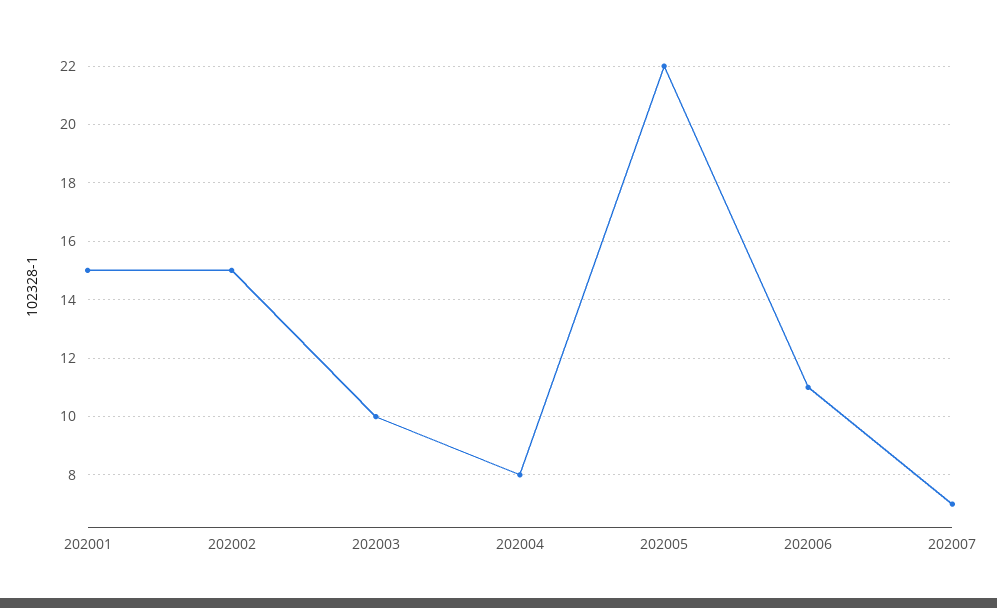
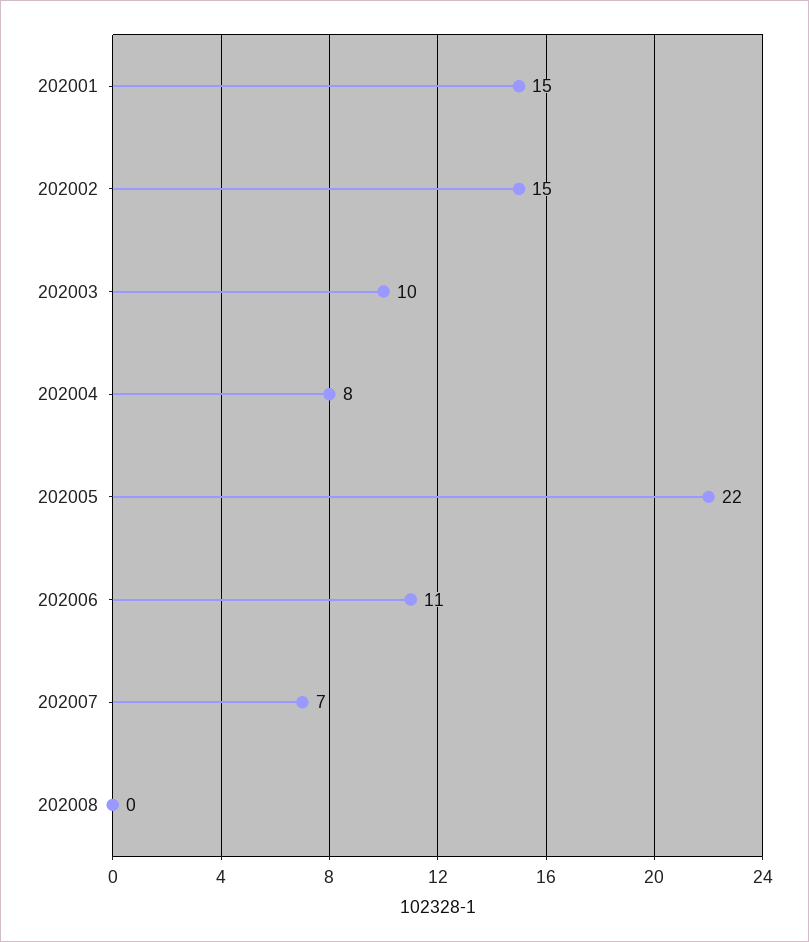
202008: none -> 0

